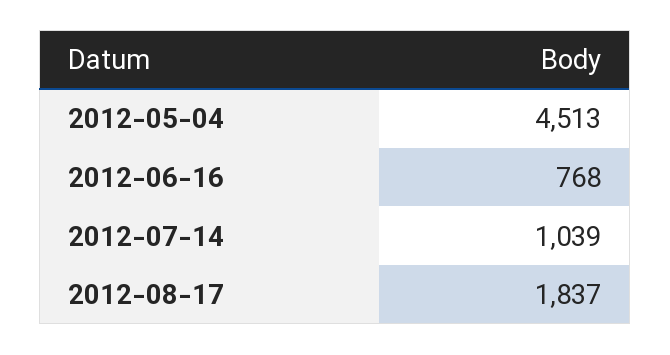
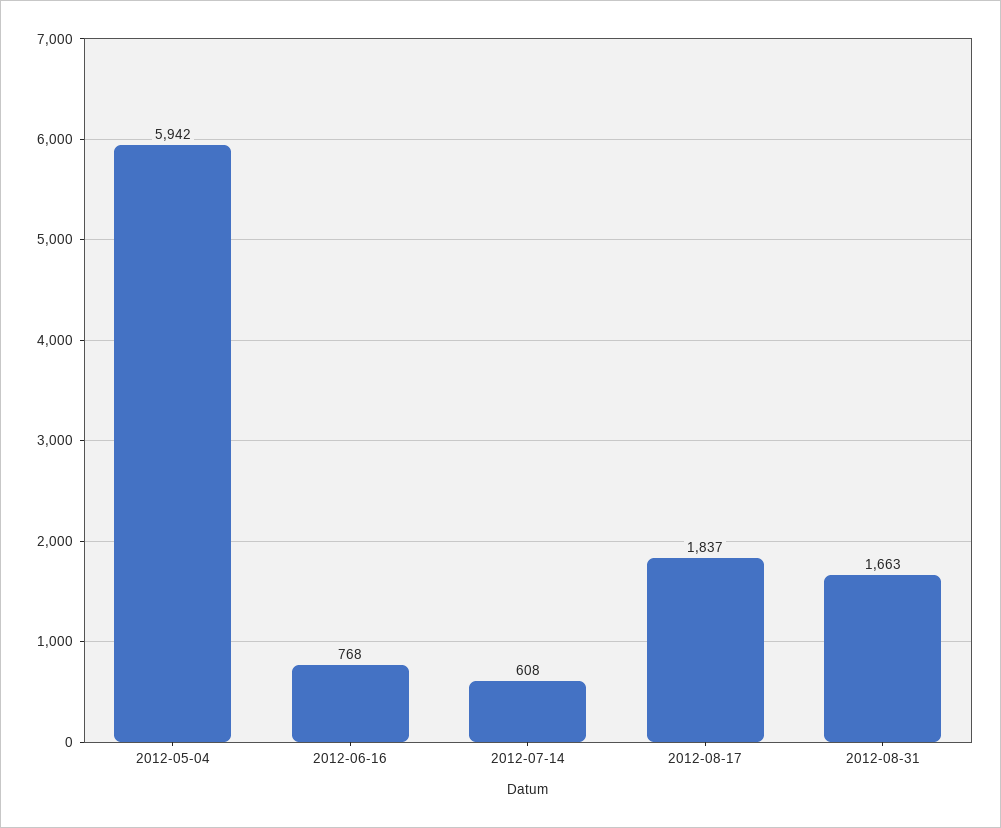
2012-05-04: 4513 -> 5942
2012-07-14: 1039 -> 608
2012-08-31: none -> 1663

